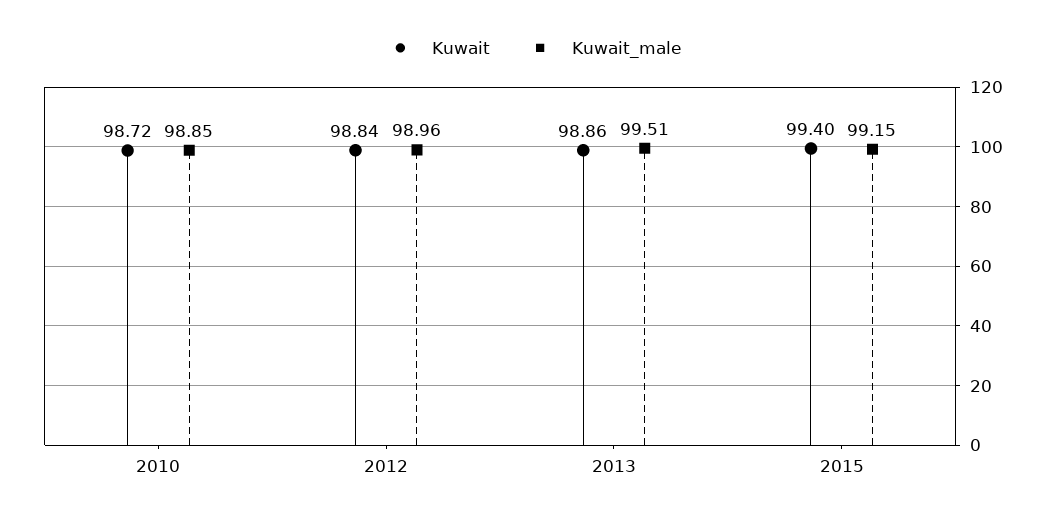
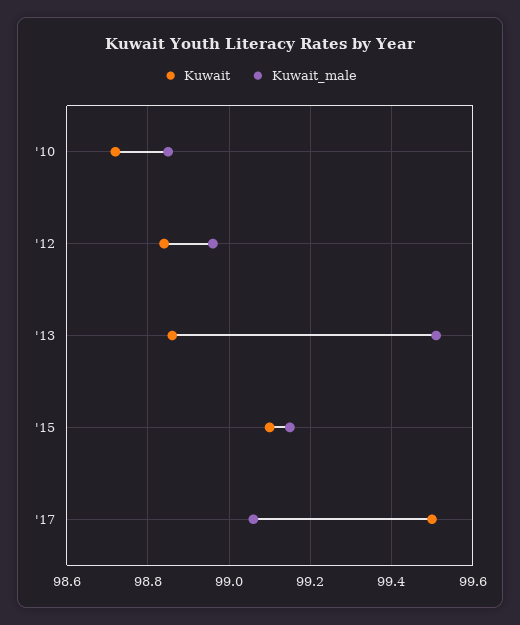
Kuwait, 2015: 99.4 -> 99.1
Kuwait, '17: none -> 99.5
Kuwait_male, '17: none -> 99.05

